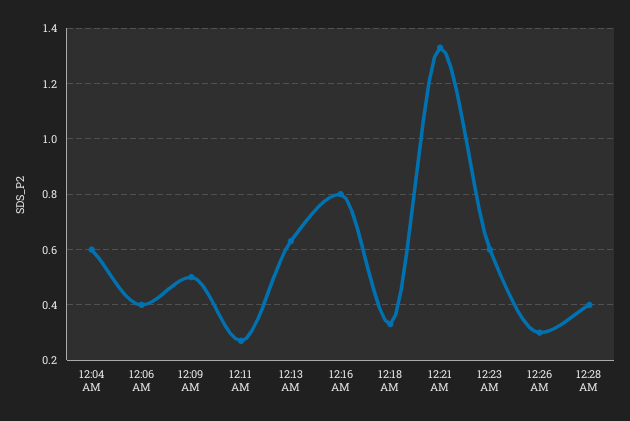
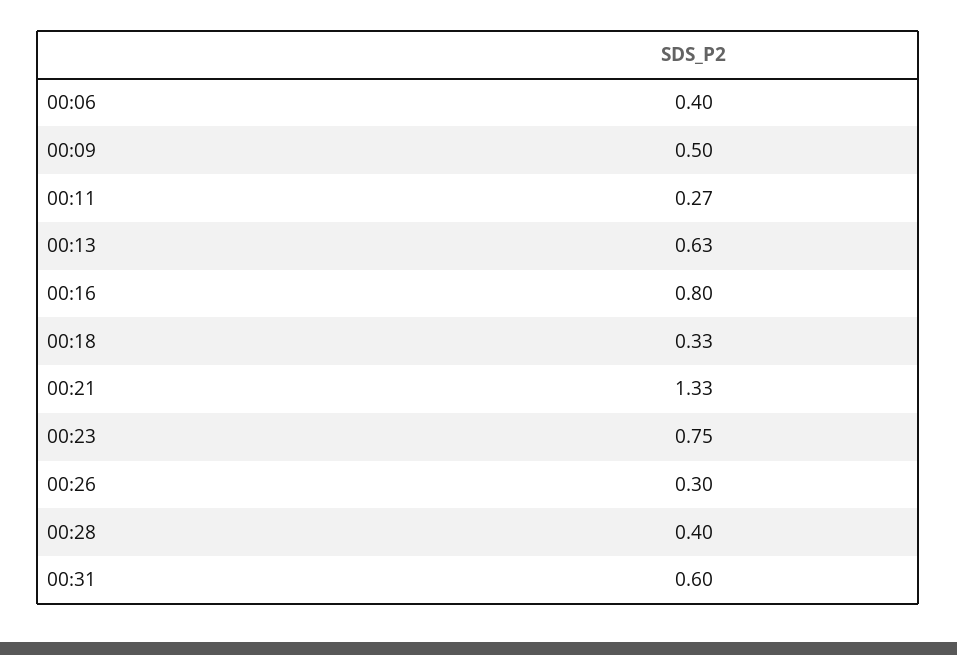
12:04 AM: 0.6 -> none
12:23 AM: 0.6 -> 0.75
00:31: none -> 0.6

